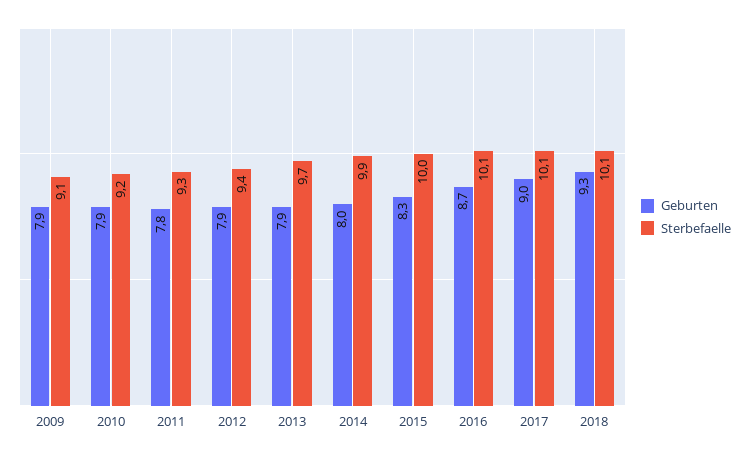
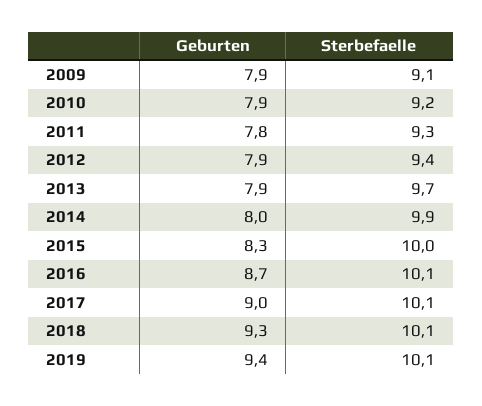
Geburten, 2019: none -> 9.4
Sterbefaelle, 2019: none -> 10.1

